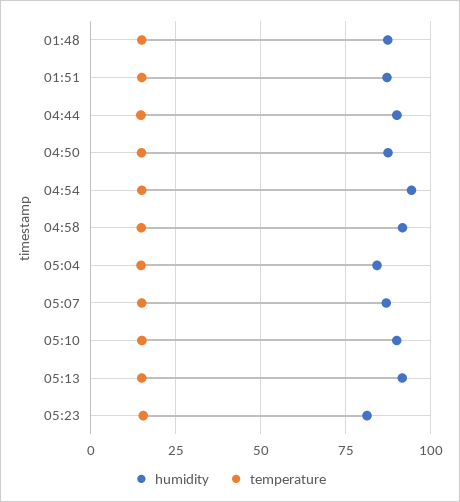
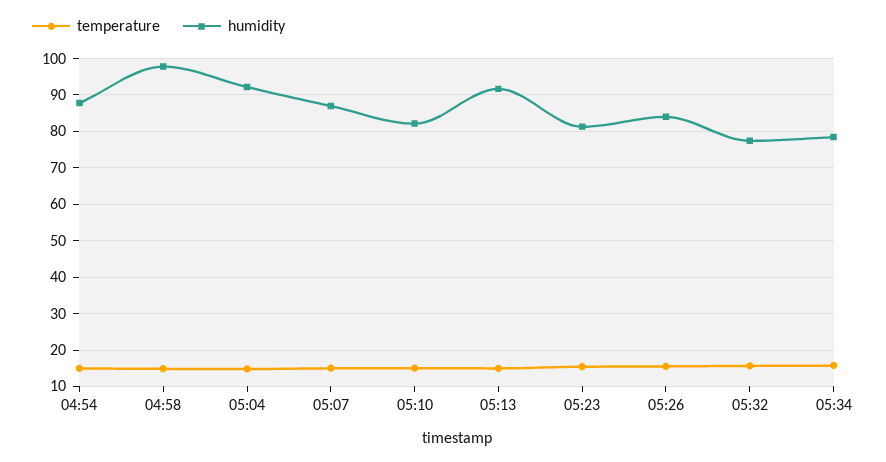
humidity, 01:48: 87.5 -> none
temperature, 01:48: 15 -> none
humidity, 01:51: 87.5 -> none
temperature, 01:51: 15 -> none
humidity, 04:44: 90 -> none
temperature, 04:44: 15 -> none
humidity, 04:50: 87.5 -> none
temperature, 04:50: 15 -> none
humidity, 04:54: 95 -> 88
humidity, 04:58: 92.5 -> 98
humidity, 05:04: 85 -> 92
humidity, 05:10: 90 -> 82
temperature, 05:26: none -> 16
humidity, 05:26: none -> 84
temperature, 05:32: none -> 16
humidity, 05:32: none -> 78
temperature, 05:34: none -> 16
humidity, 05:34: none -> 78

